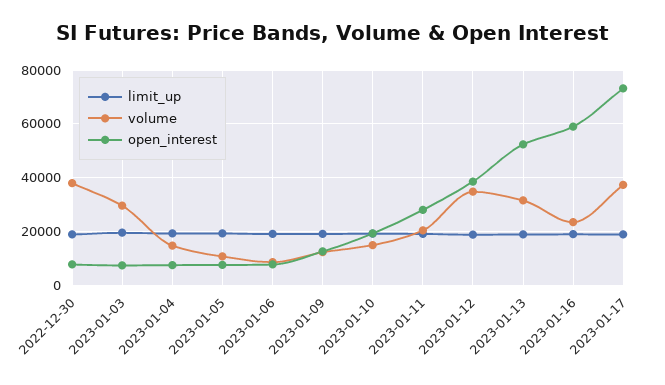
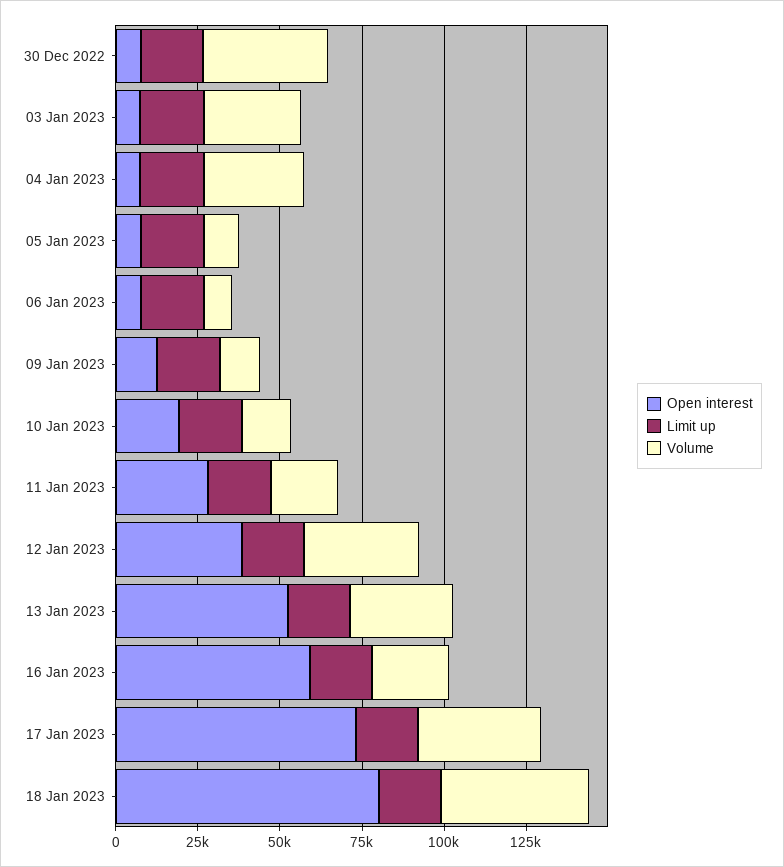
volume, 2023-01-04: 15000 -> 30000
open_interest, 18 Jan 2023: none -> 80000
limit_up, 18 Jan 2023: none -> 20000
volume, 18 Jan 2023: none -> 45000

